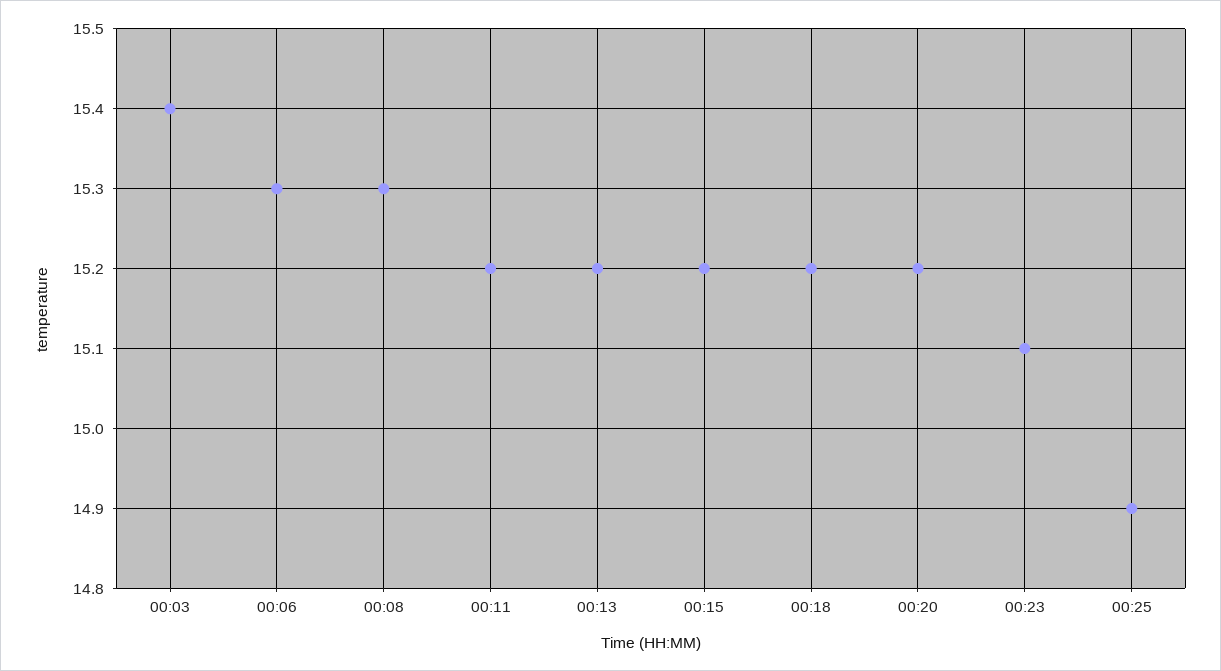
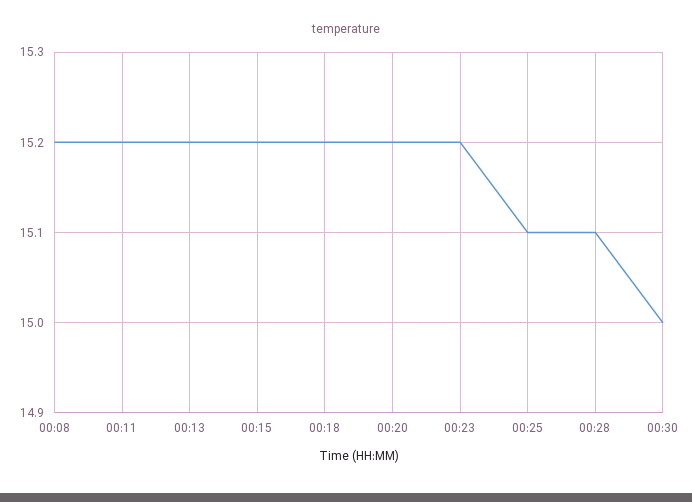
00:03: 15.4 -> none
00:06: 15.3 -> none
00:08: 15.3 -> 15.2
00:23: 15.1 -> 15.2
00:25: 14.9 -> 15.1
00:28: none -> 15.1
00:30: none -> 15

